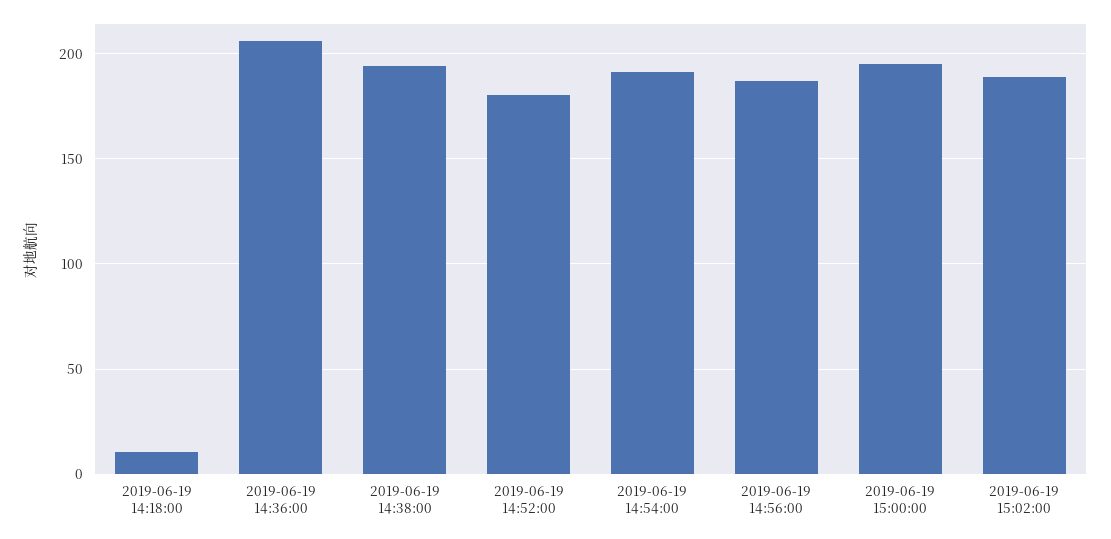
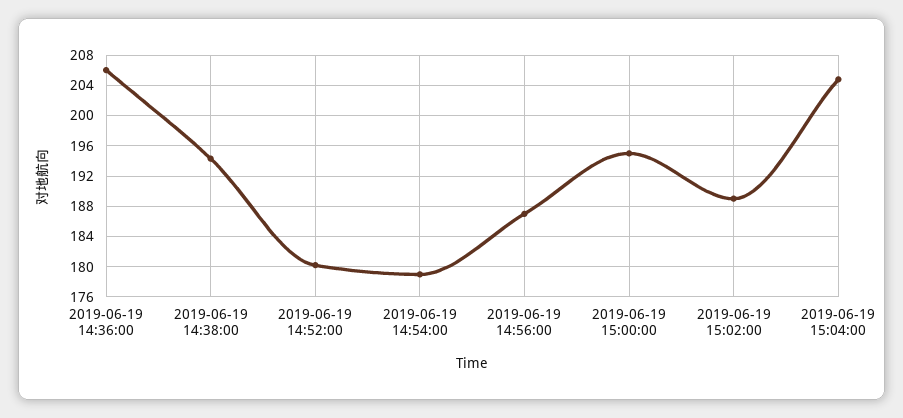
2019-06-19 14:18:00: 10 -> none
2019-06-19 14:54:00: 190 -> 179
2019-06-19 15:04:00: none -> 205

